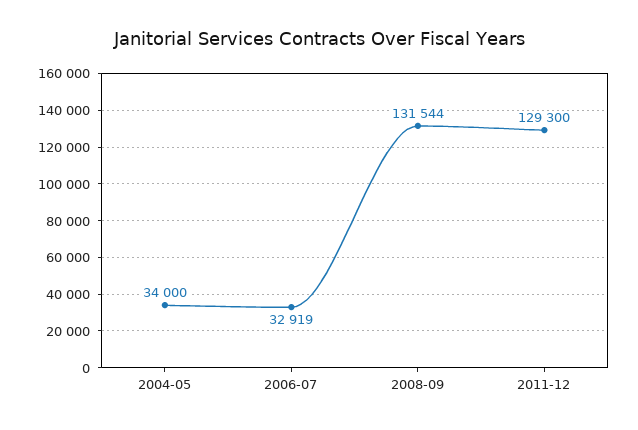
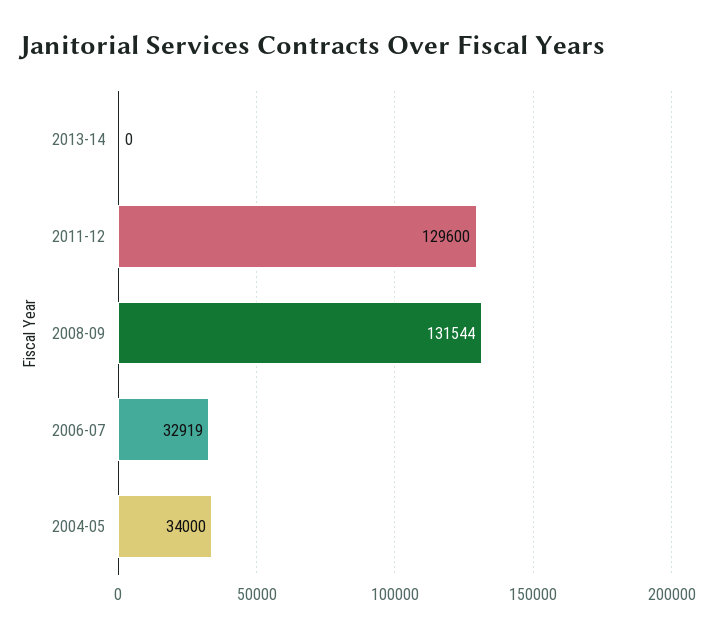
2011-12: 129300 -> 129600
2013-14: none -> 0

